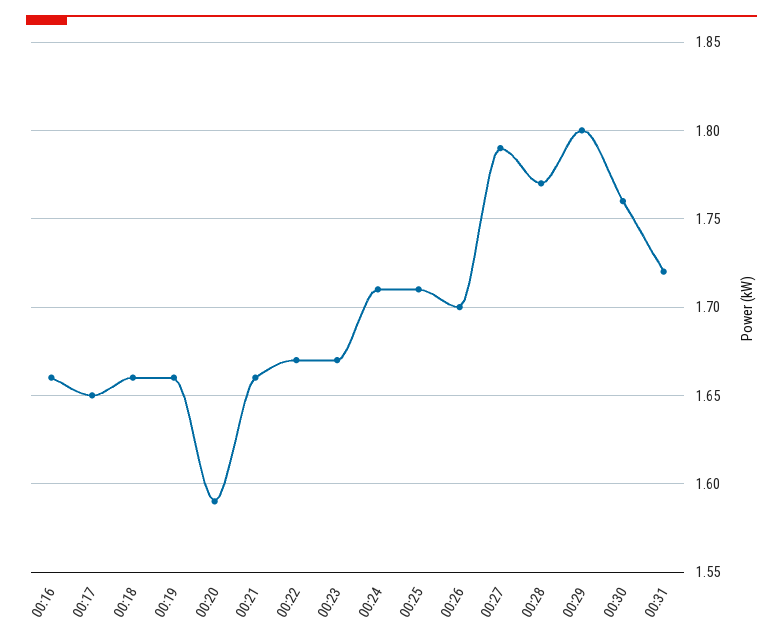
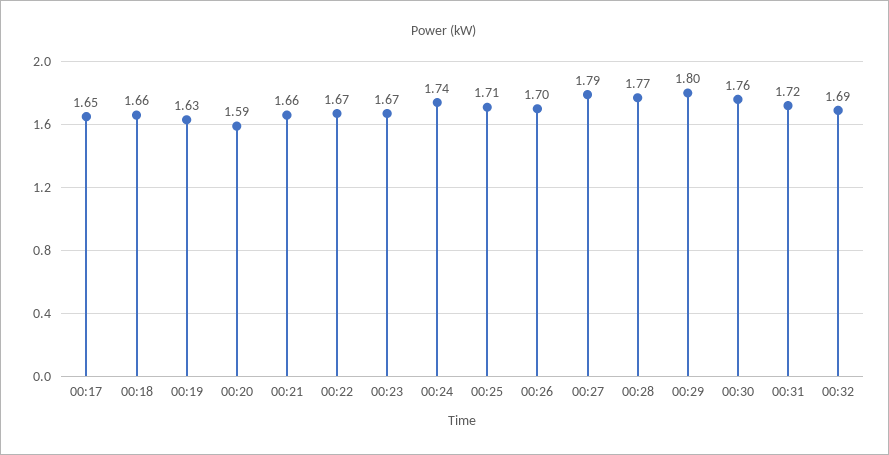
00:16: 1.66 -> none
00:19: 1.66 -> 1.63
00:24: 1.71 -> 1.74
00:32: none -> 1.69

